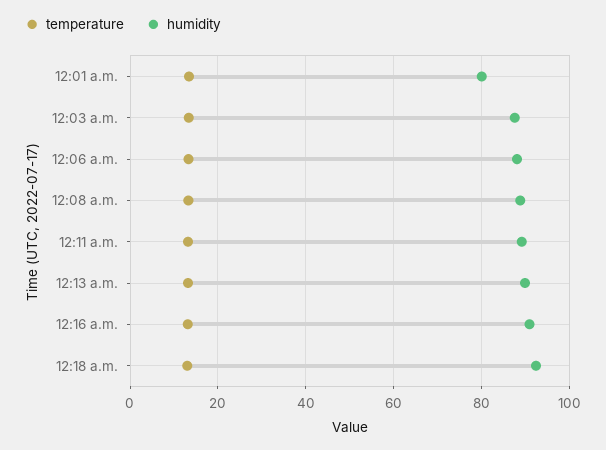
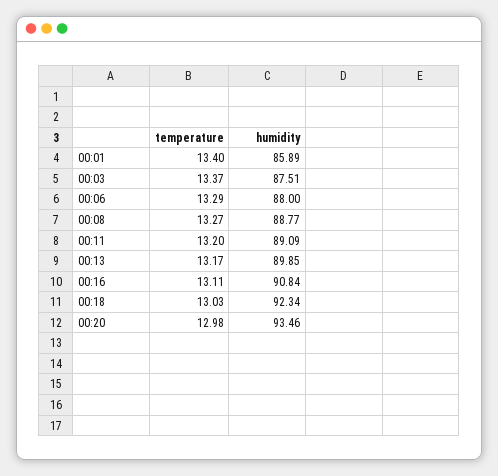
humidity, 12:01 a.m.: 80 -> 85.89
temperature, 00:20: none -> 12.98
humidity, 00:20: none -> 93.46

